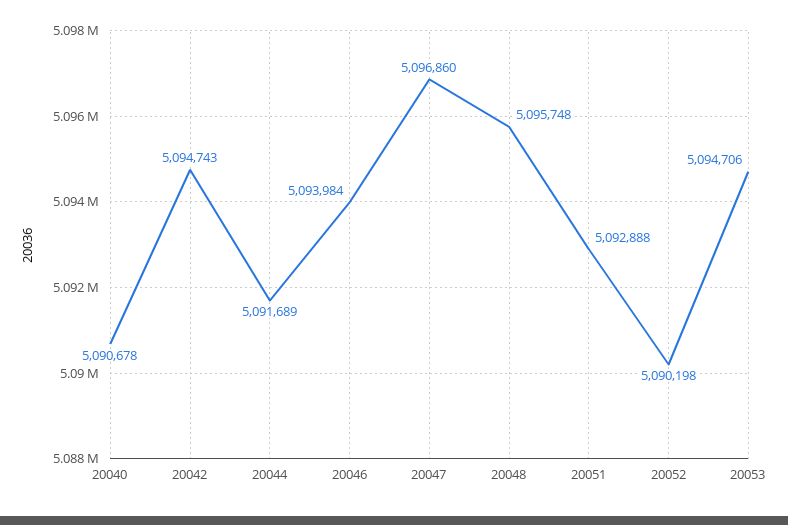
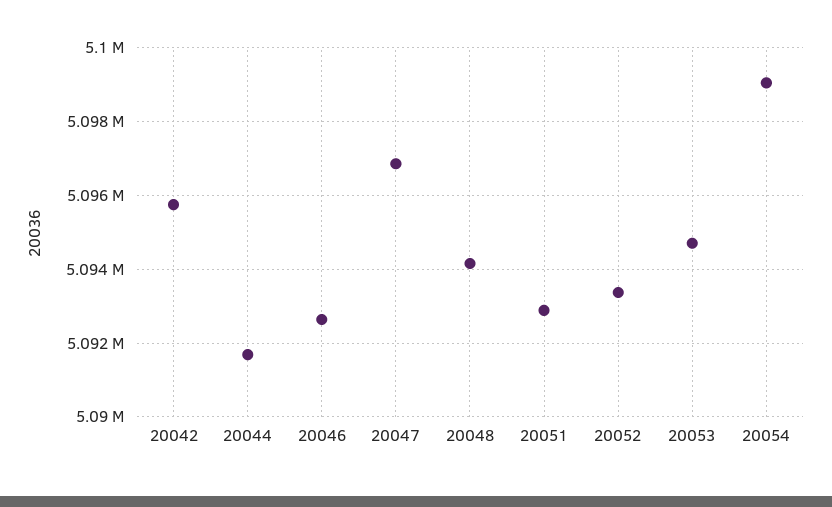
20040: 5090678 -> none
20042: 5094743 -> 5095800
20046: 5093984 -> 5092600
20048: 5095748 -> 5094200
20052: 5090198 -> 5093400
20054: none -> 5099000

